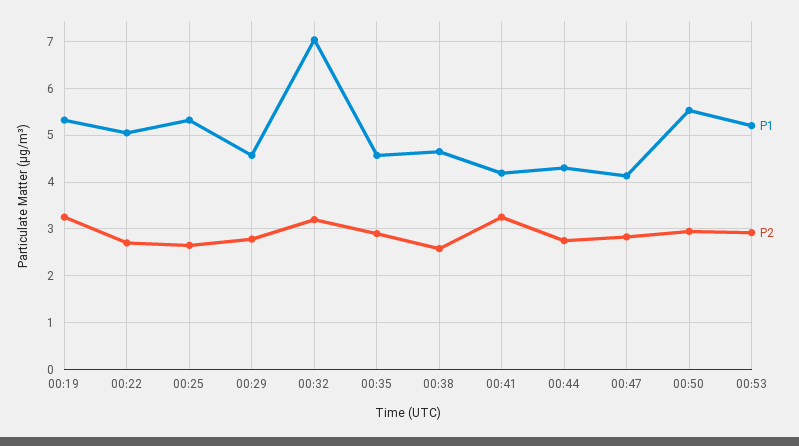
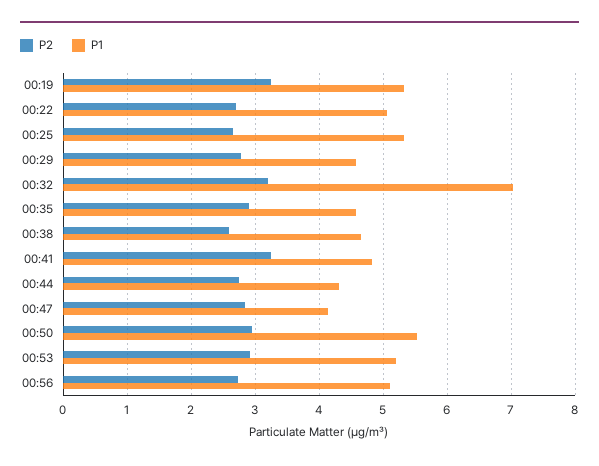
P1, 00:41: 4.2 -> 4.8
P2, 00:56: none -> 2.7
P1, 00:56: none -> 5.1

